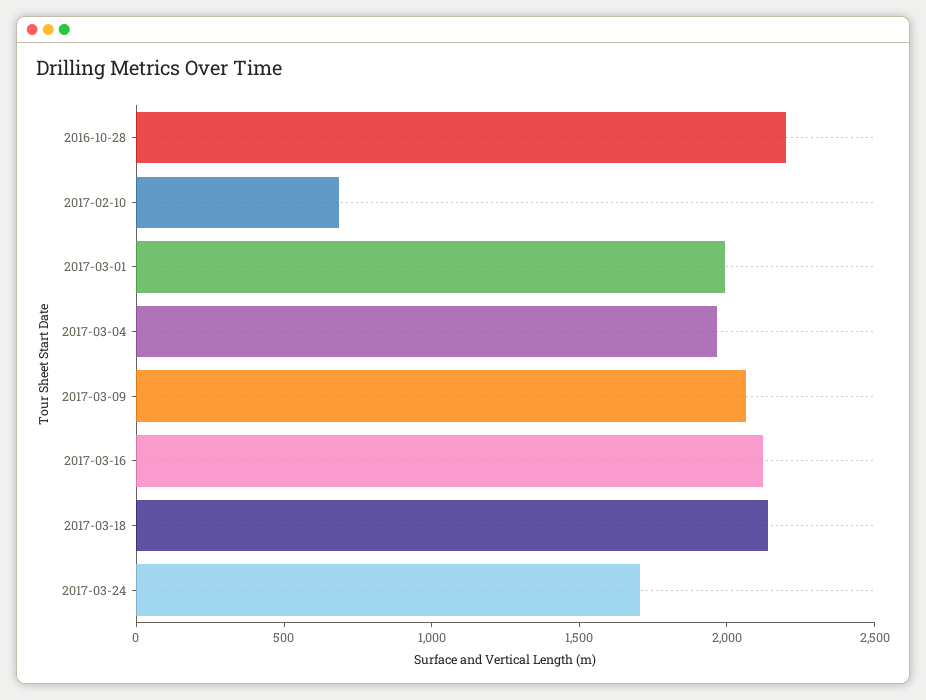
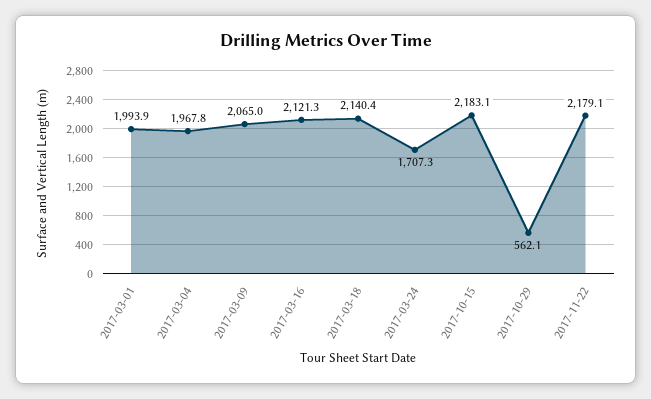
2016-10-28: 2200 -> none
2017-02-10: 700 -> none
2017-10-15: none -> 2183.1
2017-10-29: none -> 562.1
2017-11-22: none -> 2179.1

